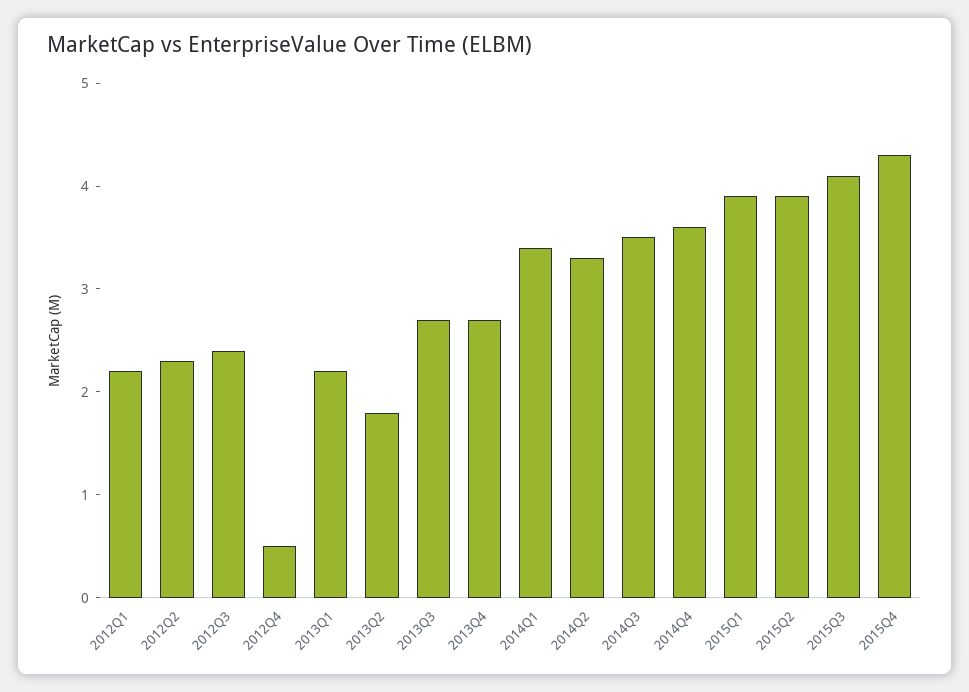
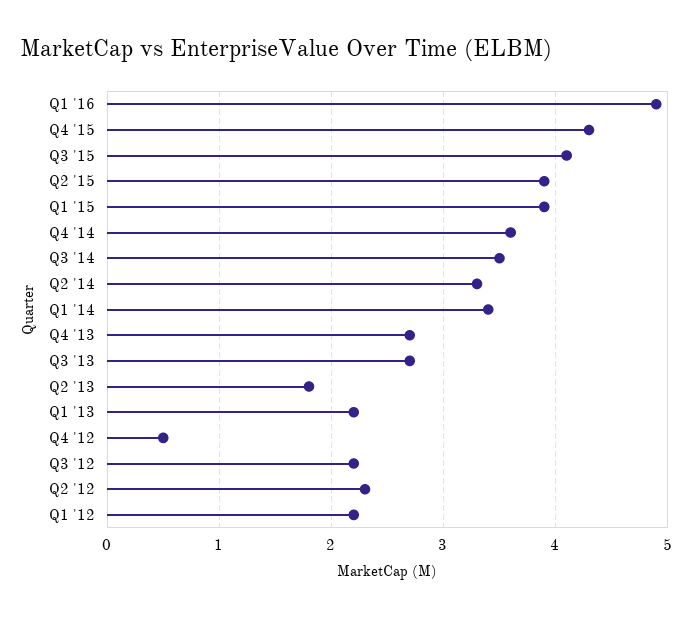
2012Q3: 2.4 -> 2.2
Q1 '16: none -> 4.9

